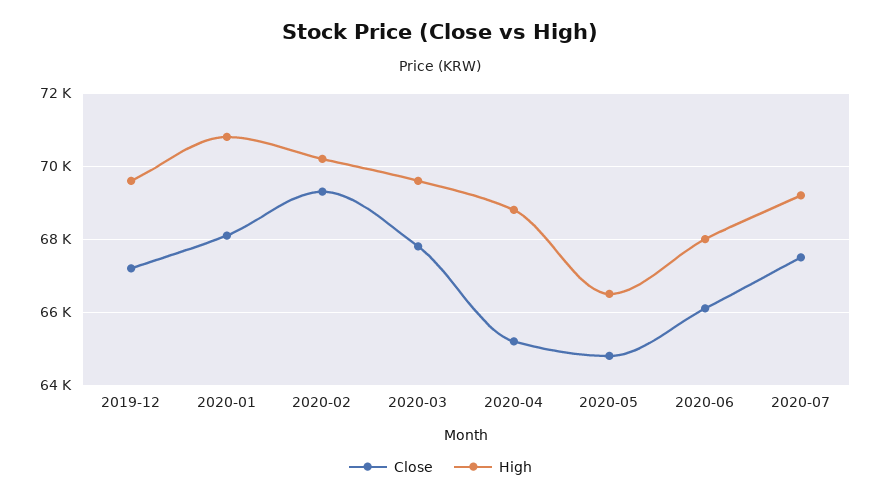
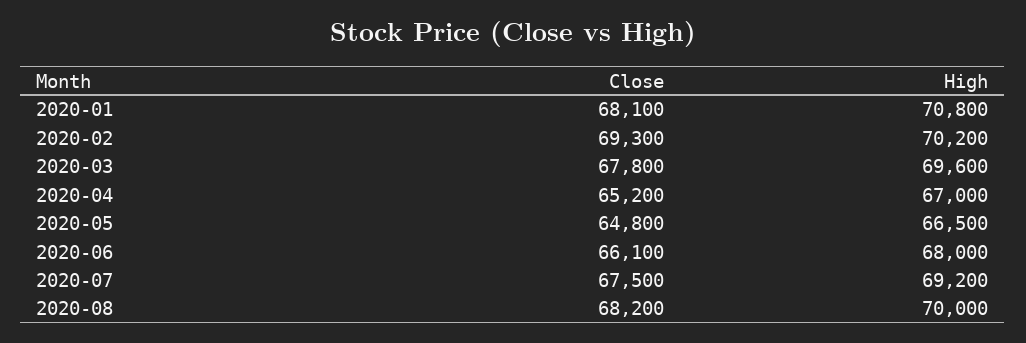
Close, 2019-12: 67200 -> none
High, 2019-12: 69600 -> none
High, 2020-04: 68800 -> 67000
Close, 2020-08: none -> 68200
High, 2020-08: none -> 70000

